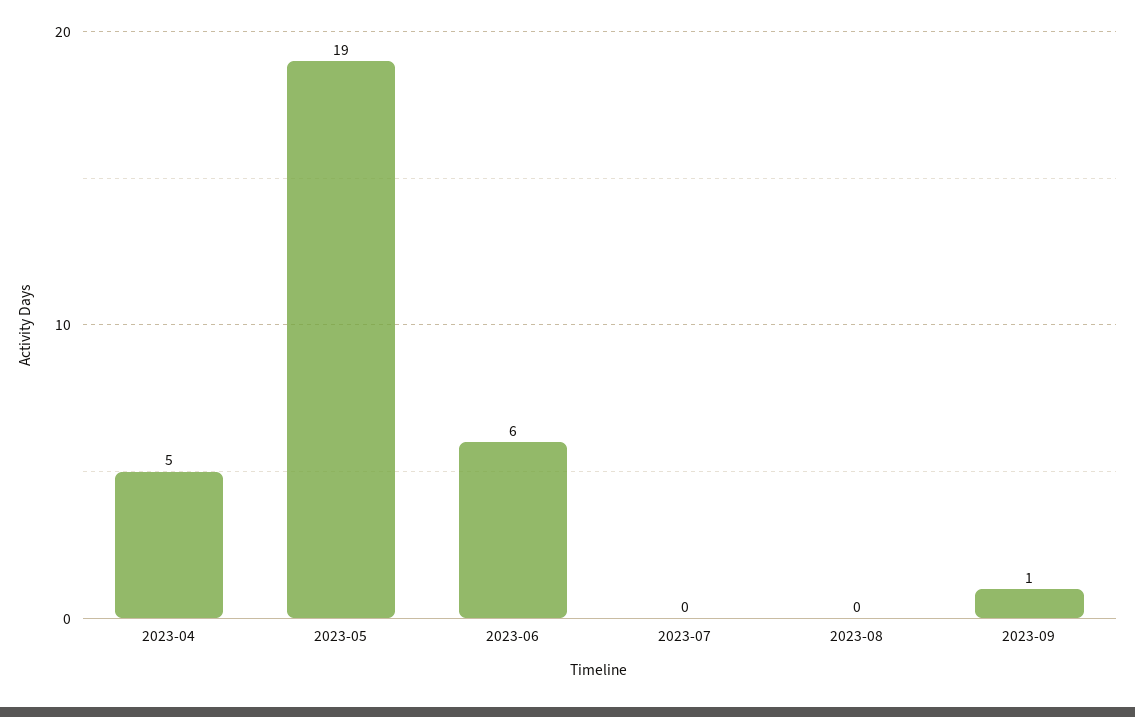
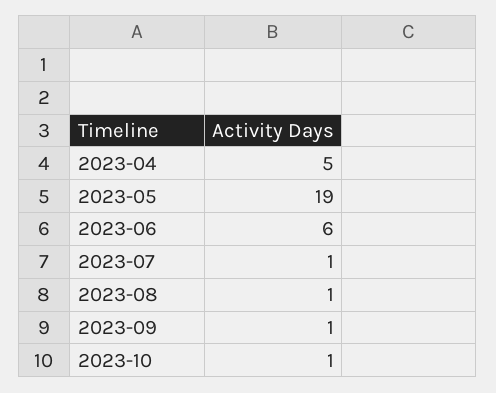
2023-07: 0 -> 1
2023-08: 0 -> 1
2023-10: none -> 1

